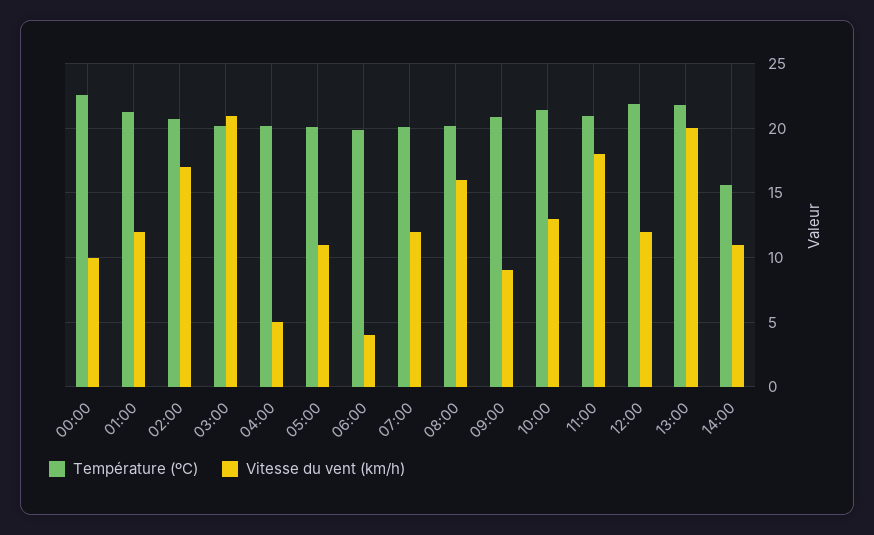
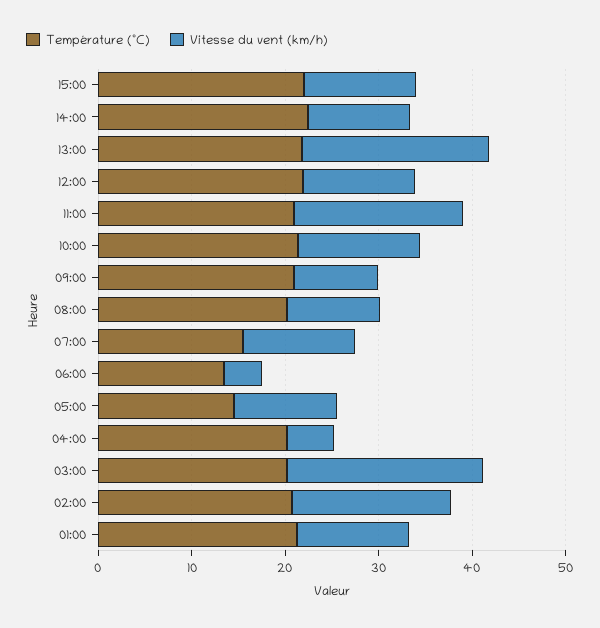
Température (ºC), 00:00: 22.5 -> none
Vitesse du vent (km/h), 00:00: 10 -> none
Température (ºC), 05:00: 20 -> 14
Température (ºC), 06:00: 20 -> 14
Température (ºC), 07:00: 20 -> 16
Vitesse du vent (km/h), 08:00: 16 -> 10
Température (ºC), 14:00: 15.5 -> 22
Température (ºC), 15:00: none -> 22
Vitesse du vent (km/h), 15:00: none -> 12

